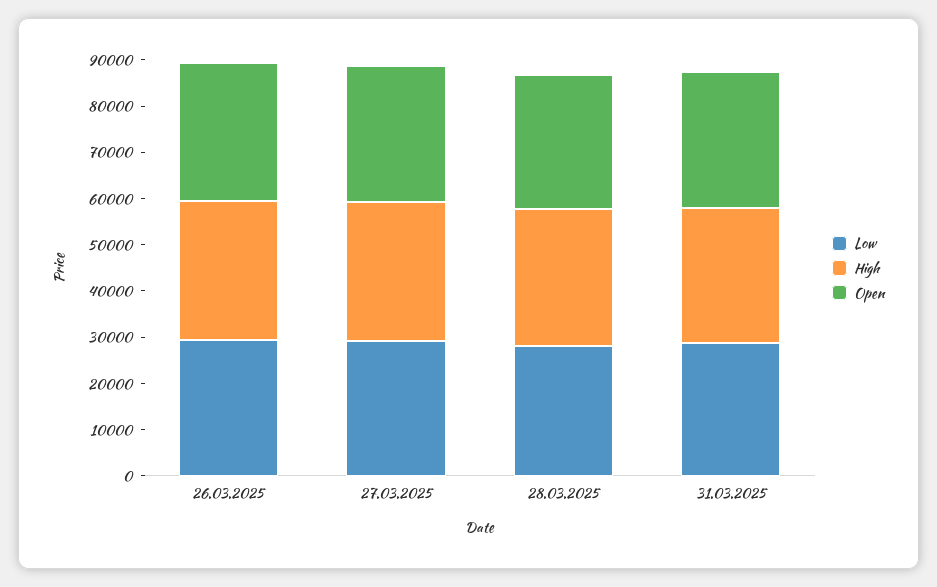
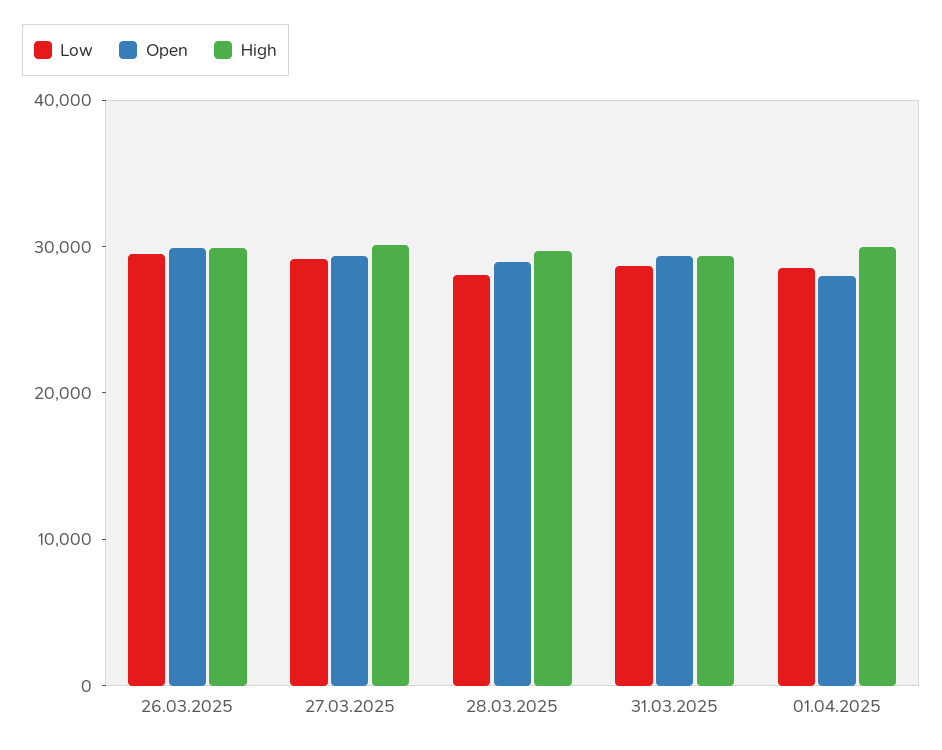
Low, 01.04.2025: none -> 28000
Open, 01.04.2025: none -> 28000
High, 01.04.2025: none -> 30000

